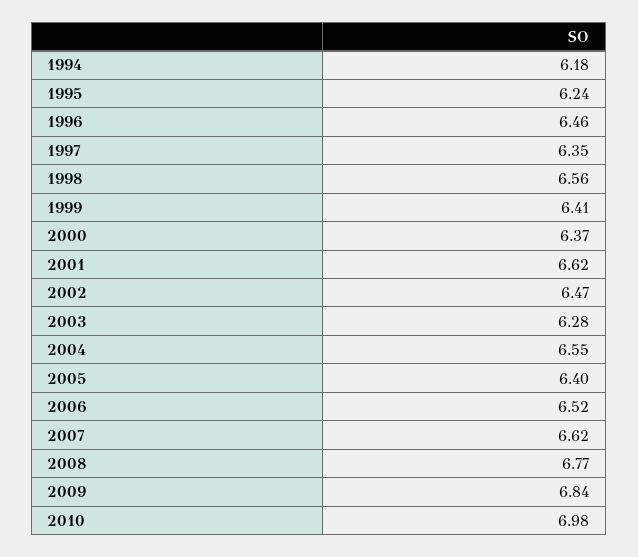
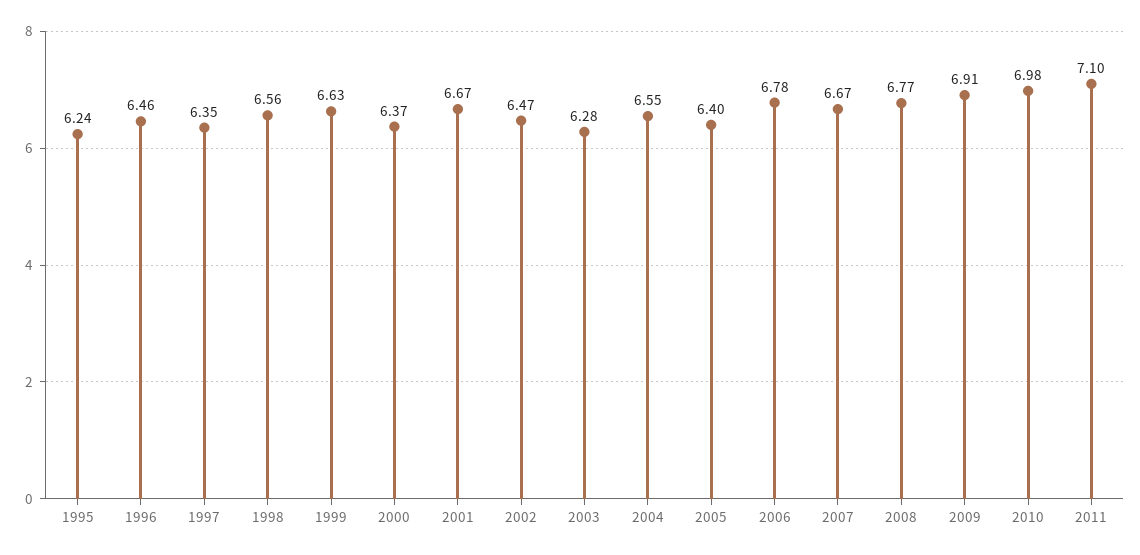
1994: 6.18 -> none
1999: 6.41 -> 6.63
2001: 6.62 -> 6.67
2006: 6.52 -> 6.78
2007: 6.62 -> 6.67
2009: 6.84 -> 6.91
2011: none -> 7.1

